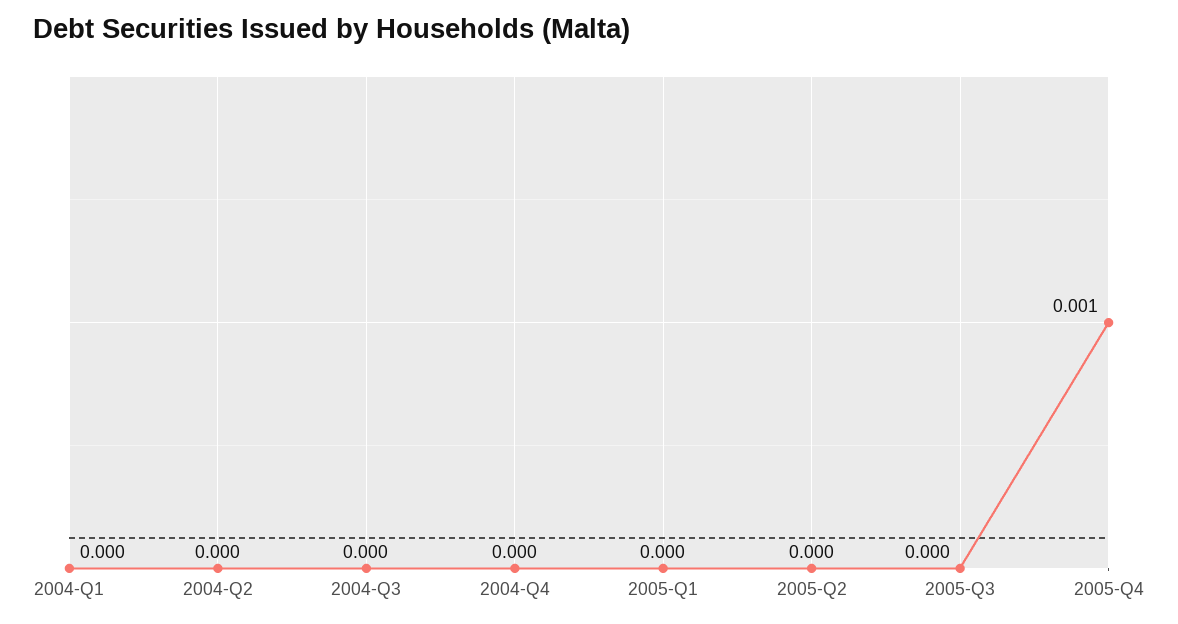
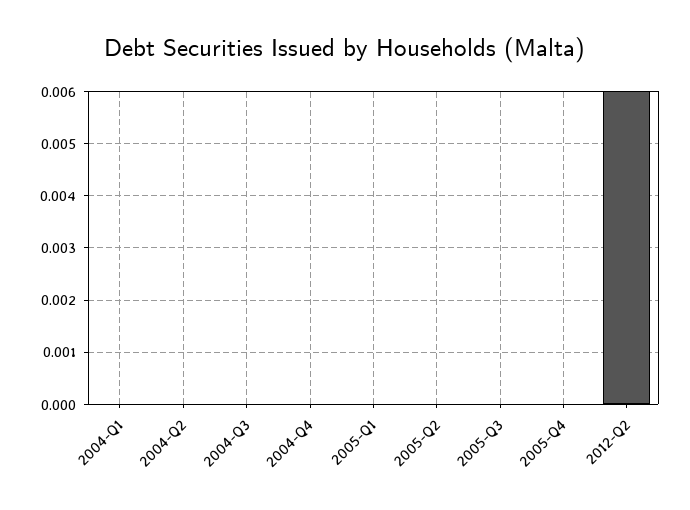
2005-Q4: 0.001 -> 0
2012-Q2: none -> 0.006

